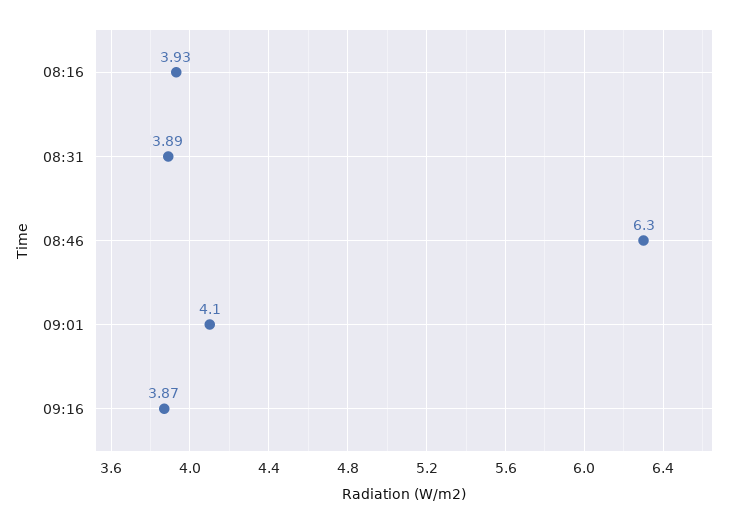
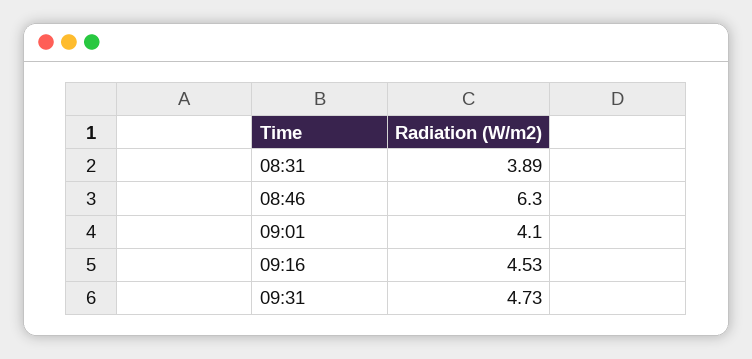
08:16: 3.93 -> none
09:16: 3.87 -> 4.53
09:31: none -> 4.73

